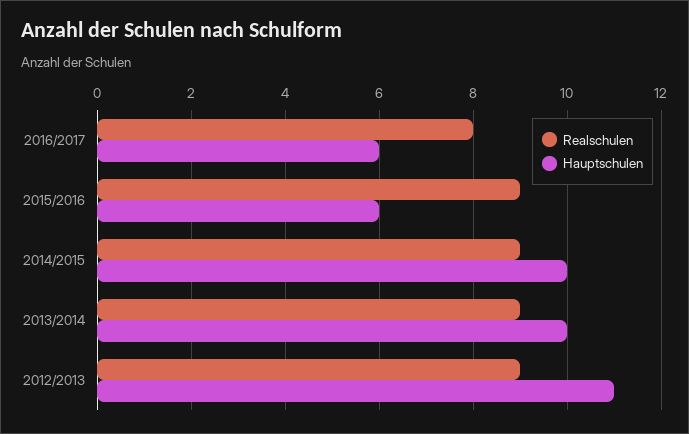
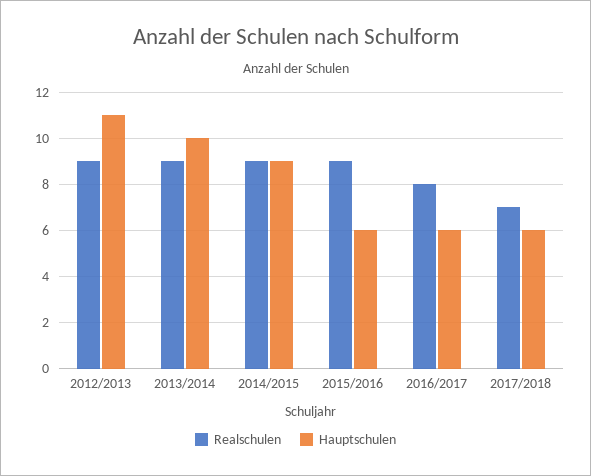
Hauptschulen, 2014/2015: 10 -> 9
Realschulen, 2017/2018: none -> 7
Hauptschulen, 2017/2018: none -> 6

